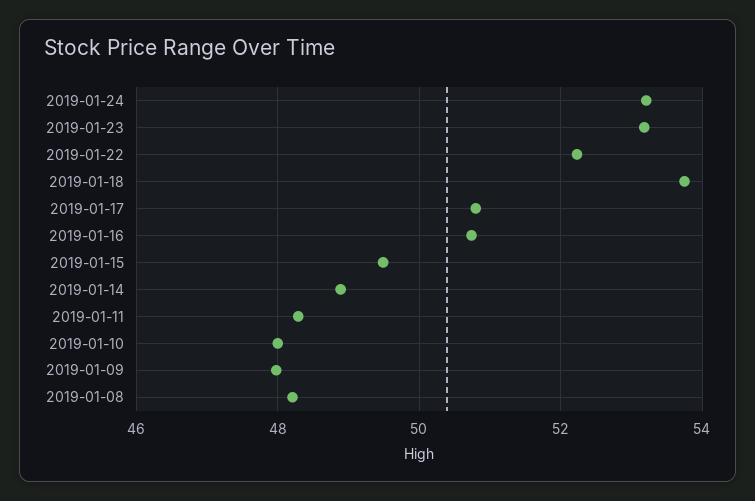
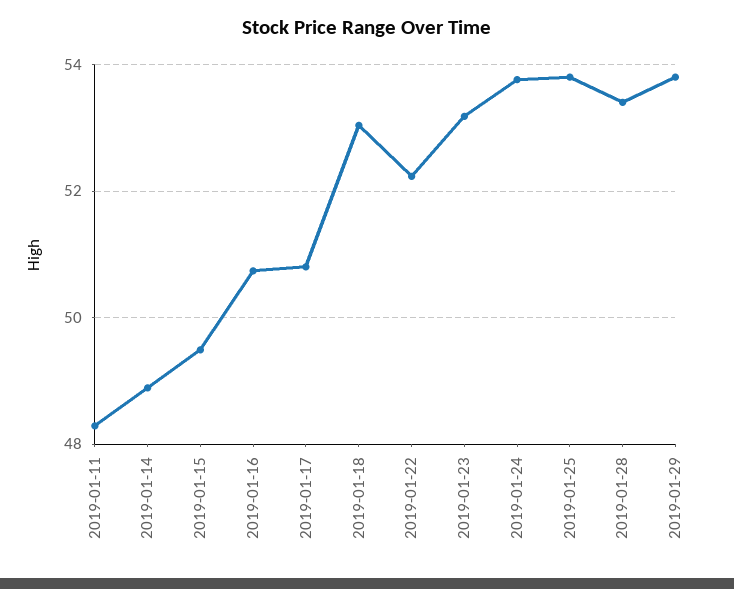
2019-01-24: 53.2 -> 53.8
2019-01-18: 53.8 -> 53
2019-01-10: 48 -> none
2019-01-09: 48 -> none
2019-01-08: 48.2 -> none
2019-01-25: none -> 53.8
2019-01-28: none -> 53.4
2019-01-29: none -> 53.8

